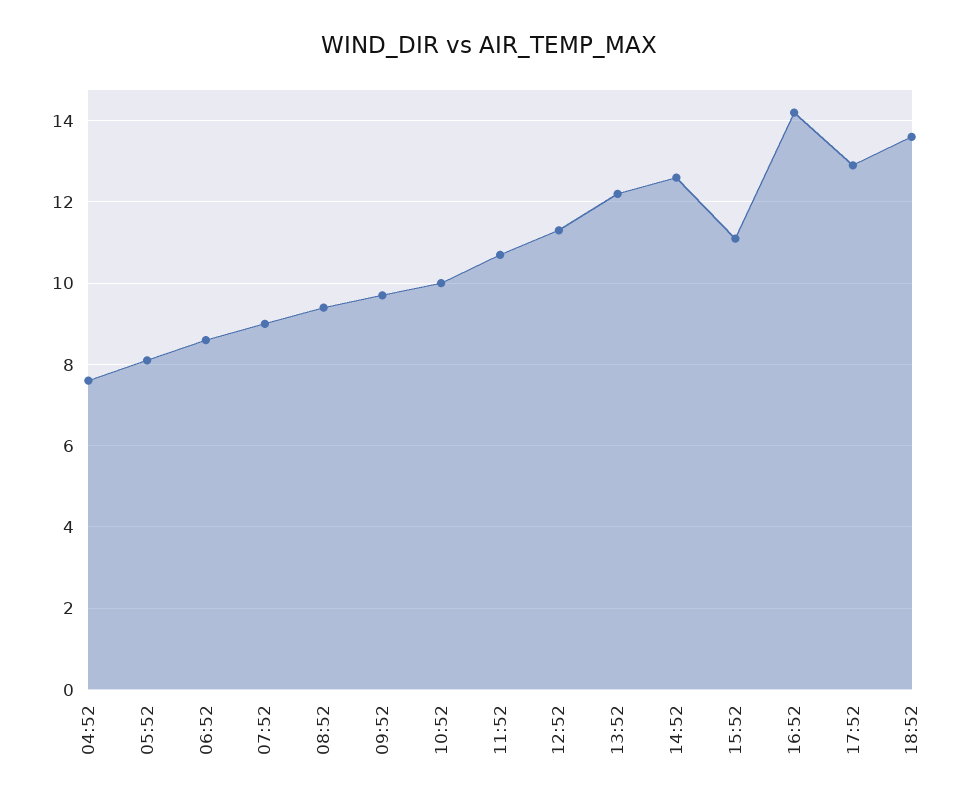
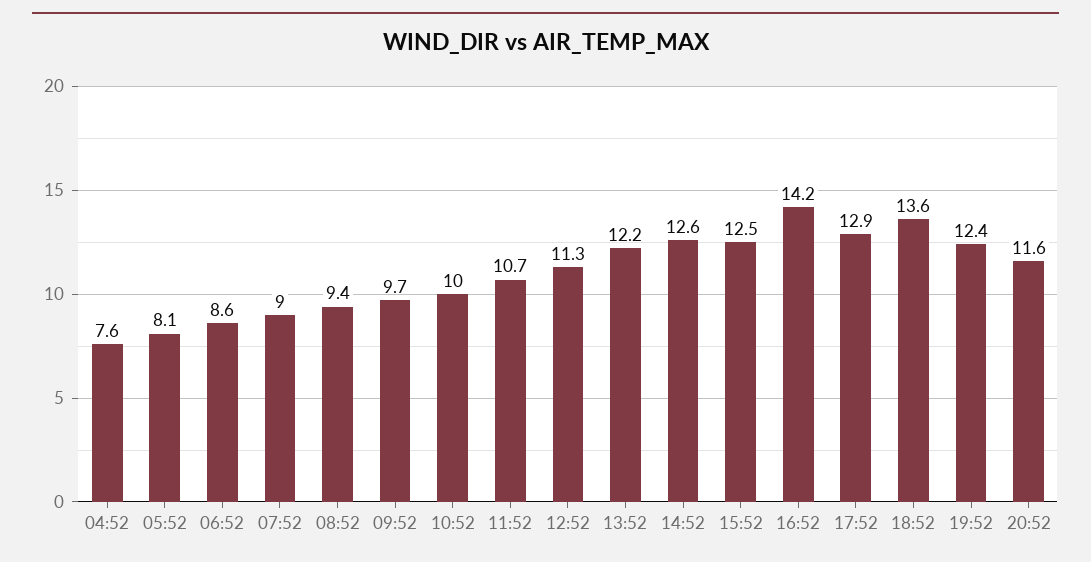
15:52: 11 -> 12.5
19:52: none -> 12.4
20:52: none -> 11.6

